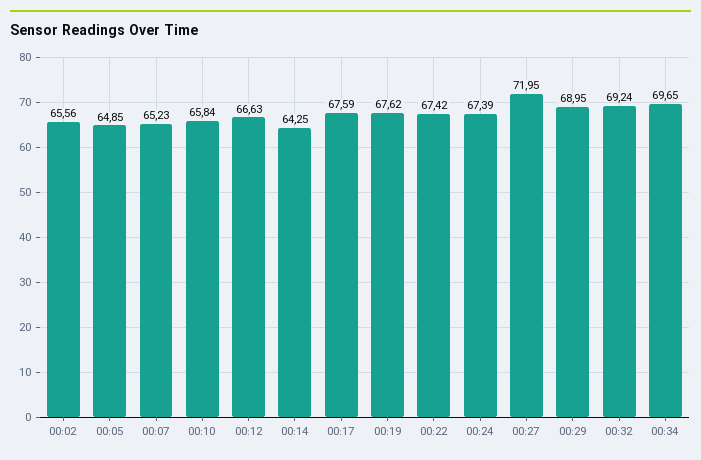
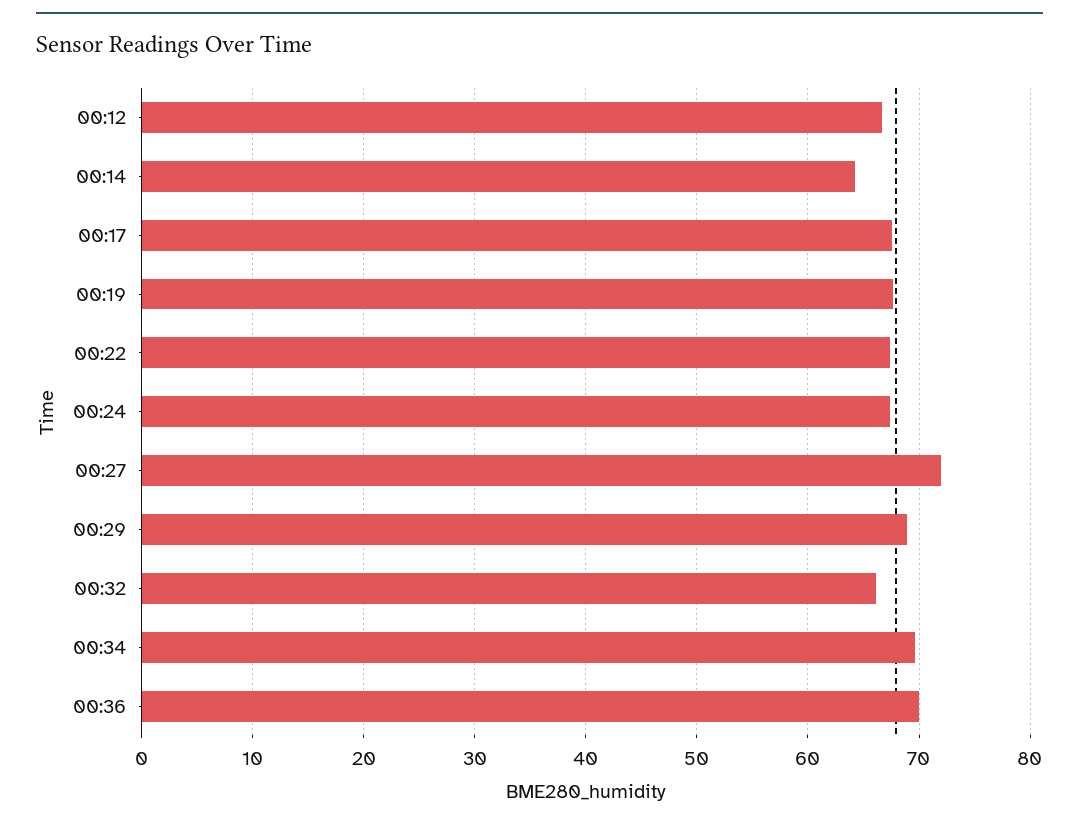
00:02: 65.56 -> none
00:05: 64.85 -> none
00:07: 65.23 -> none
00:10: 65.84 -> none
00:32: 69.24 -> 66
00:36: none -> 70

